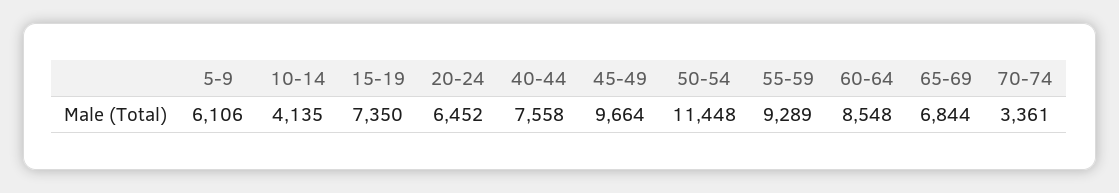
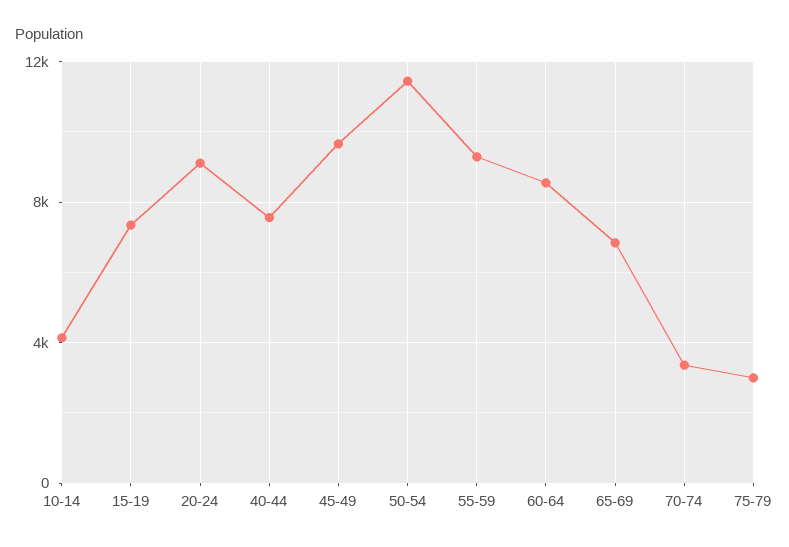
5-9: 6106 -> none
20-24: 6452 -> 9000
75-79: none -> 3000

